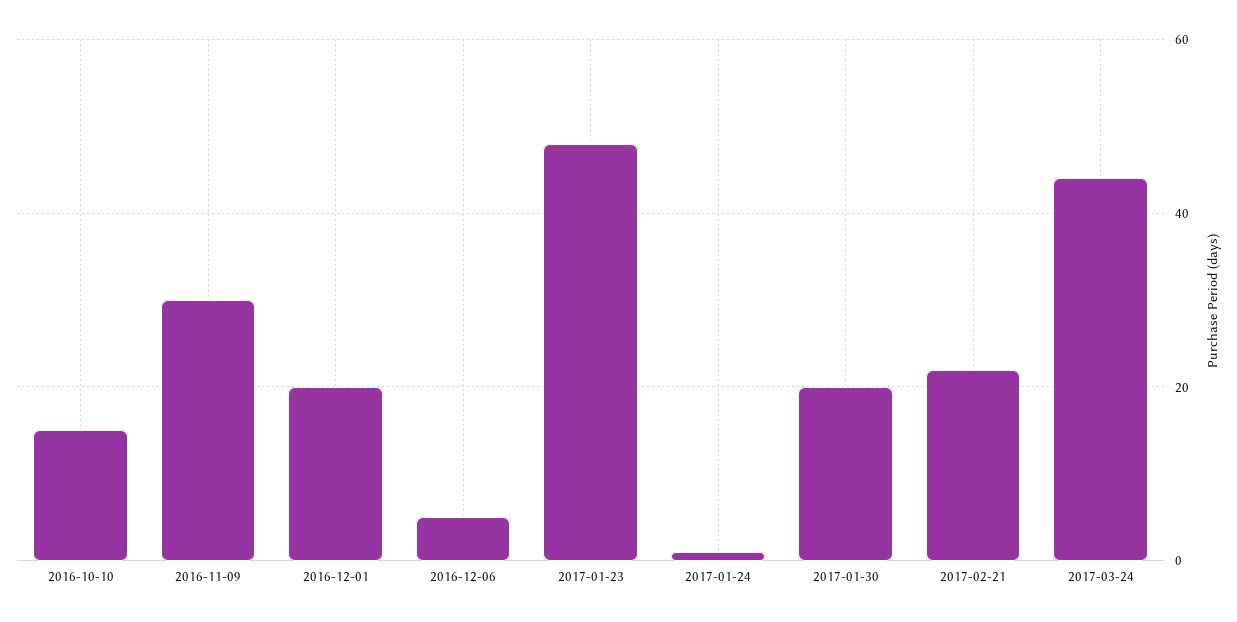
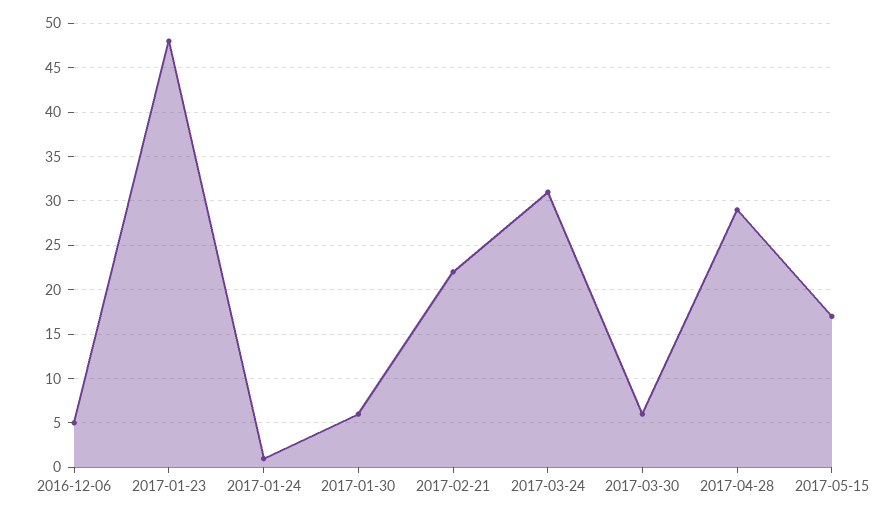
2016-10-10: 15 -> none
2016-11-09: 30 -> none
2016-12-01: 20 -> none
2017-01-30: 20 -> 6
2017-03-24: 45 -> 31
2017-03-30: none -> 6
2017-04-28: none -> 29
2017-05-15: none -> 17

